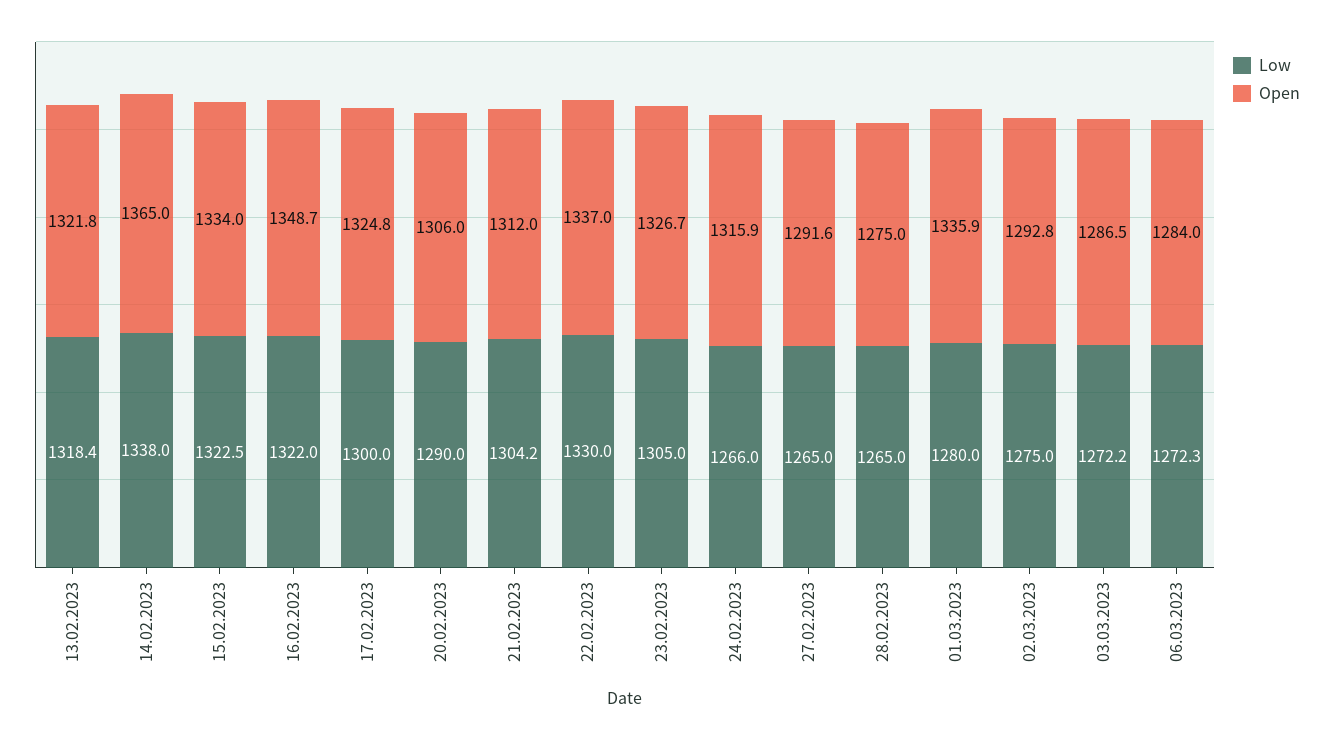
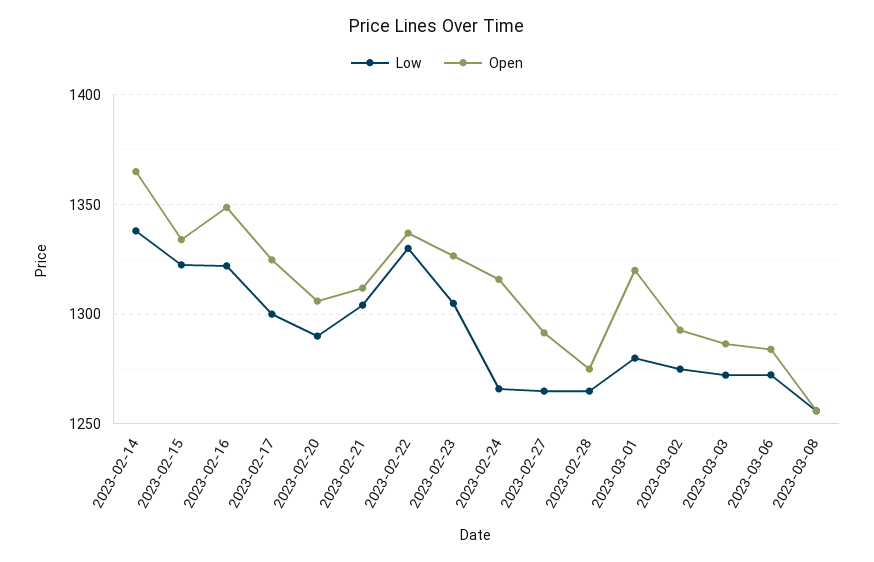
Low, 13.02.2023: 1318.4 -> none
Open, 13.02.2023: 1321.8 -> none
Open, 01.03.2023: 1335.9 -> 1320
Low, 2023-03-08: none -> 1255
Open, 2023-03-08: none -> 1255

